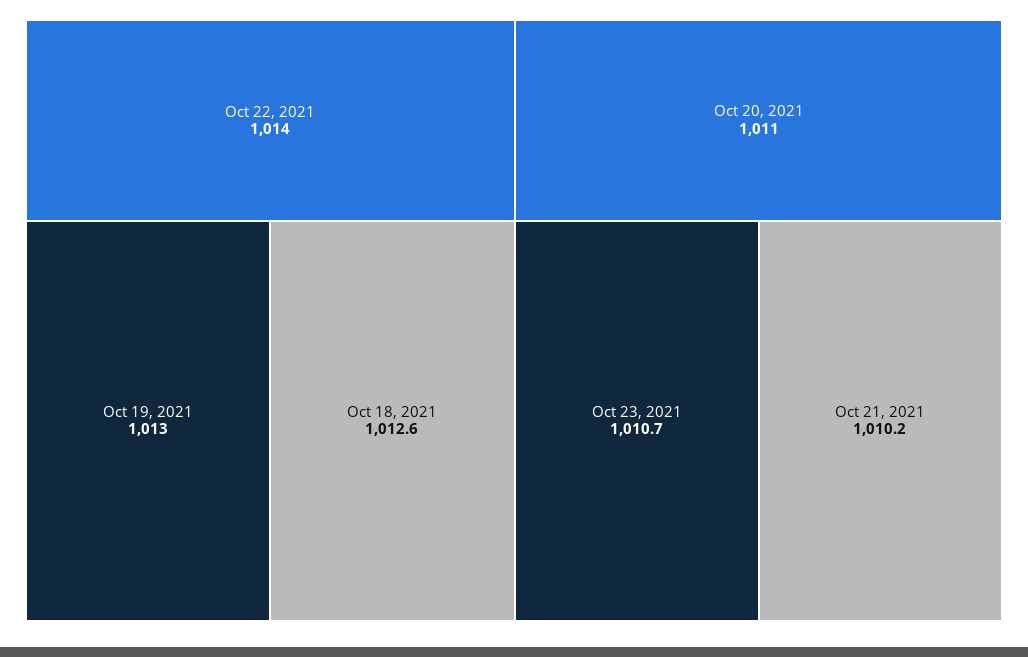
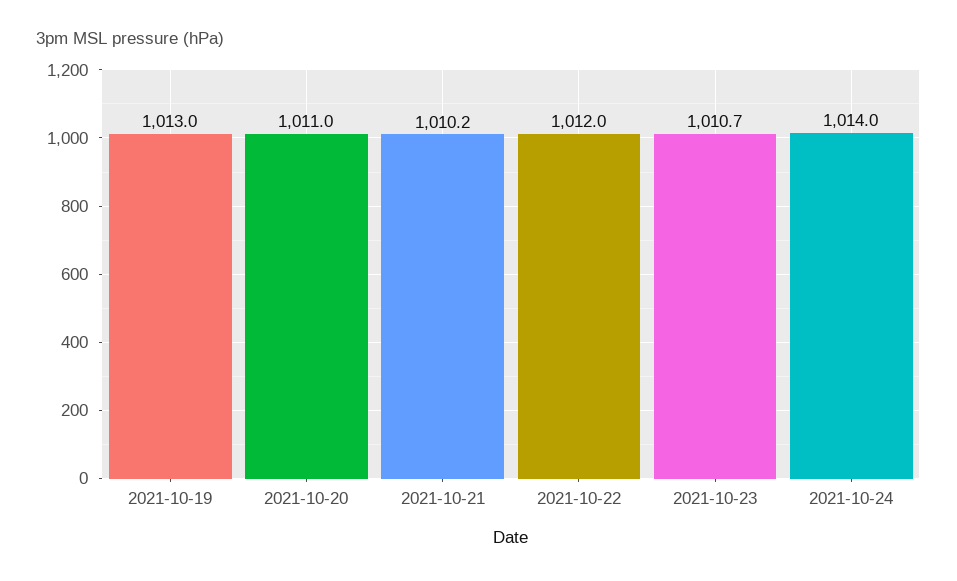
Oct 22, 2021: 1014 -> 1012
Oct 18, 2021: 1012.6 -> none
2021-10-24: none -> 1014

